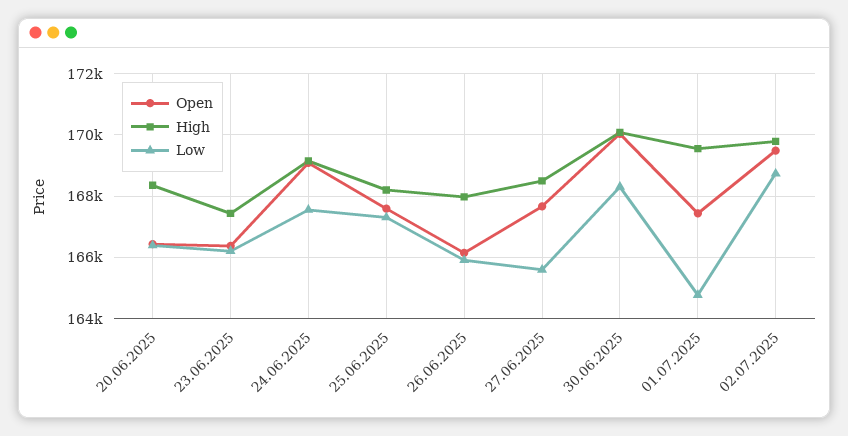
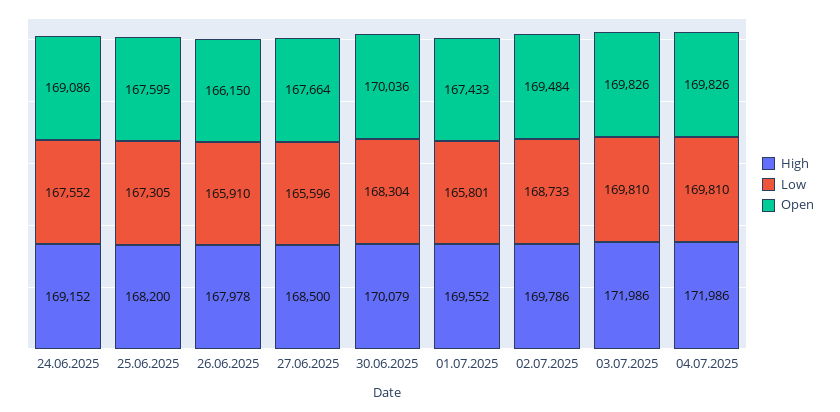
Open, 20.06.2025: 166400 -> none
High, 20.06.2025: 168400 -> none
Low, 20.06.2025: 166400 -> none
Open, 23.06.2025: 166400 -> none
High, 23.06.2025: 167400 -> none
Low, 23.06.2025: 166200 -> none
Low, 01.07.2025: 164800 -> 165801
High, 03.07.2025: none -> 171986
Low, 03.07.2025: none -> 169810
Open, 03.07.2025: none -> 169826
High, 04.07.2025: none -> 171986
Low, 04.07.2025: none -> 169810
Open, 04.07.2025: none -> 169826

